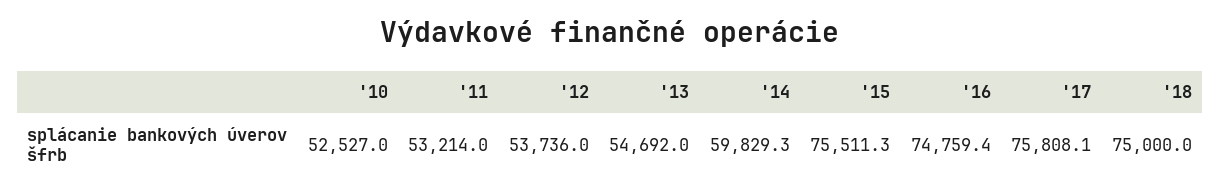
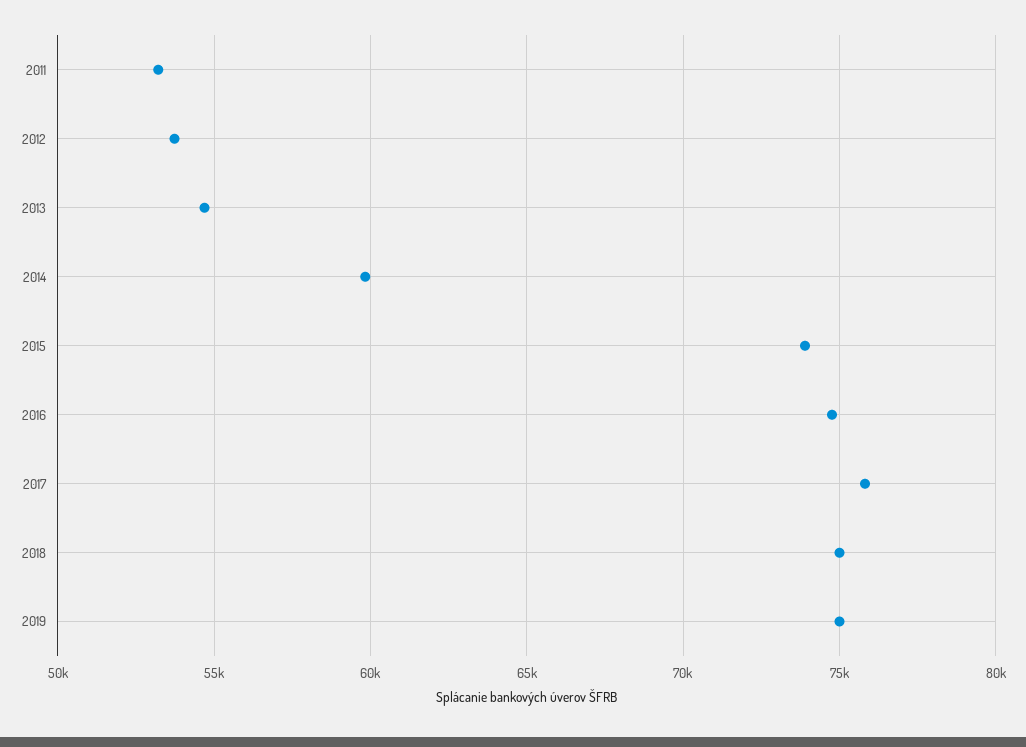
'10: 52527 -> none
'15: 75511.3 -> 74000
2019: none -> 75000

